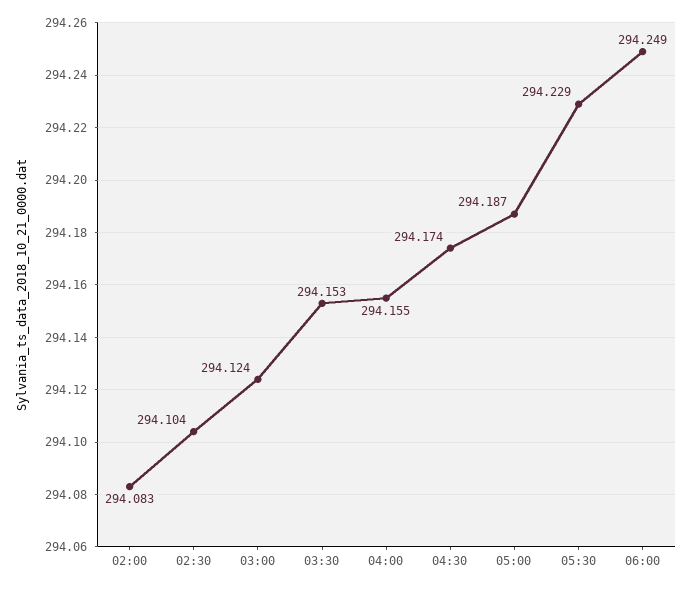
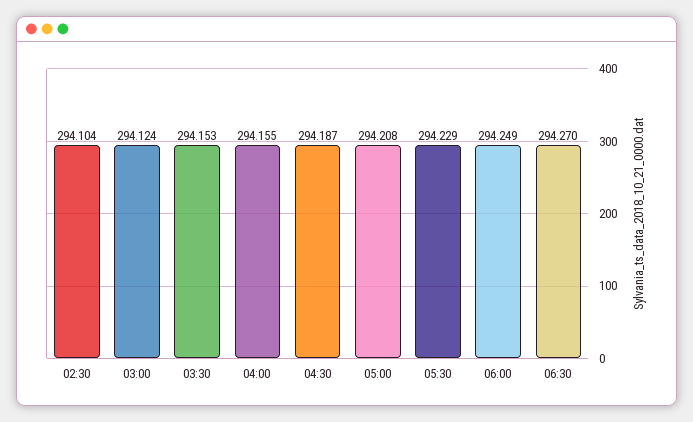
02:00: 294.083 -> none
04:30: 294.174 -> 294.187
05:00: 294.187 -> 294.208
06:30: none -> 294.27

